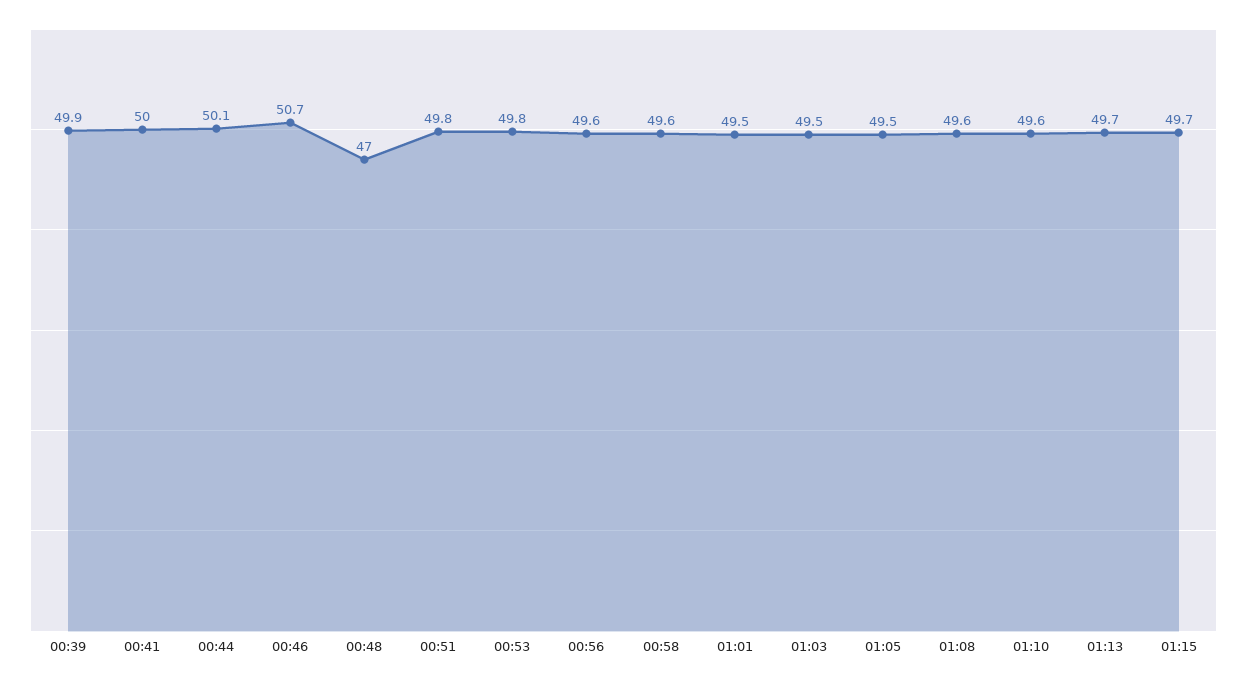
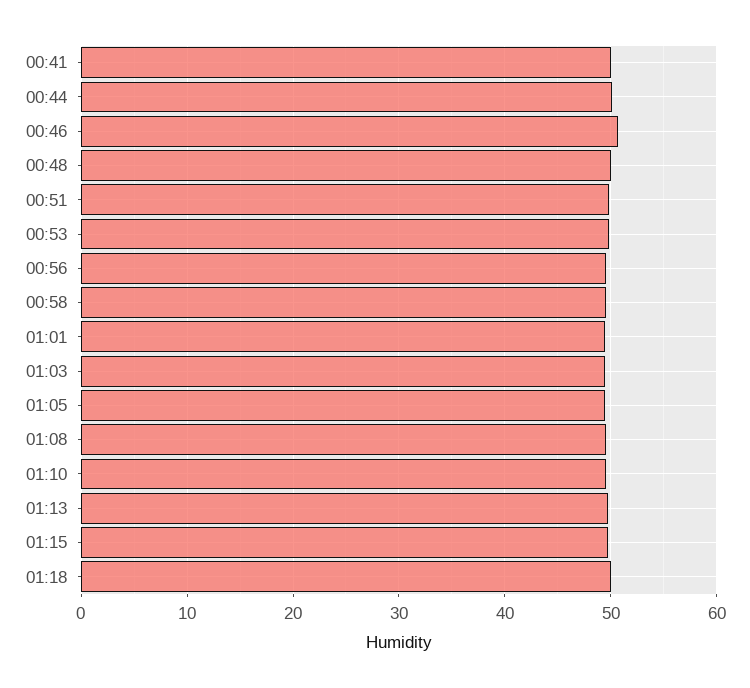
00:39: 49.9 -> none
00:48: 47 -> 50
01:18: none -> 50

